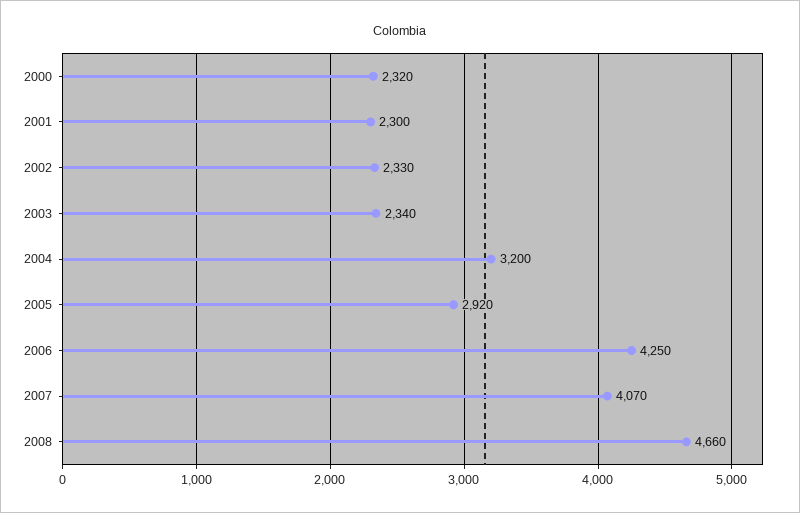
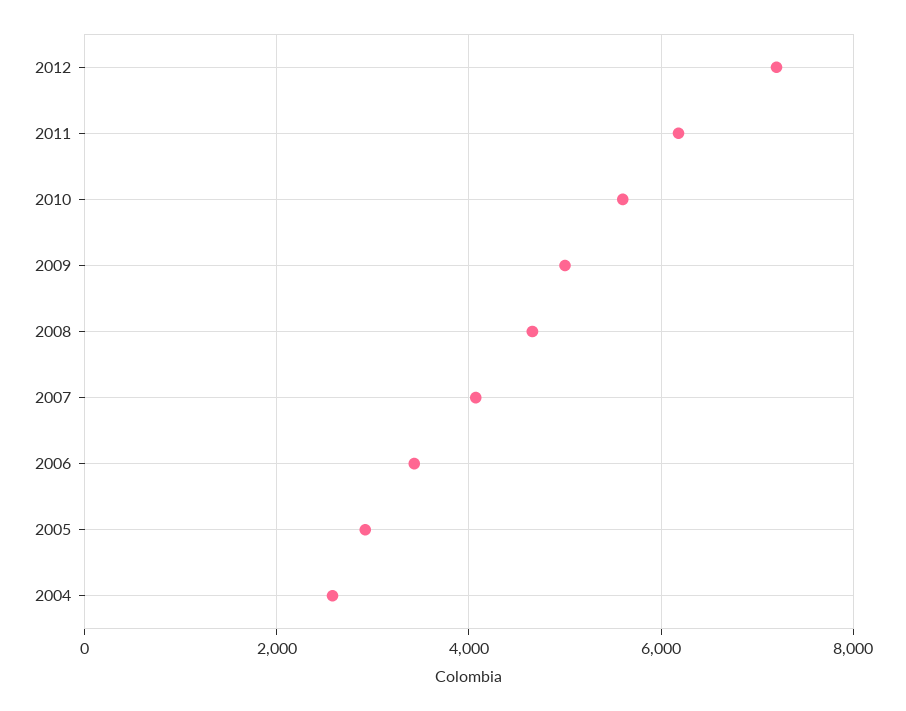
2000: 2320 -> none
2001: 2300 -> none
2002: 2330 -> none
2003: 2340 -> none
2004: 3200 -> 2600
2006: 4250 -> 3400
2012: none -> 7200
2011: none -> 6200
2010: none -> 5600
2009: none -> 5000

